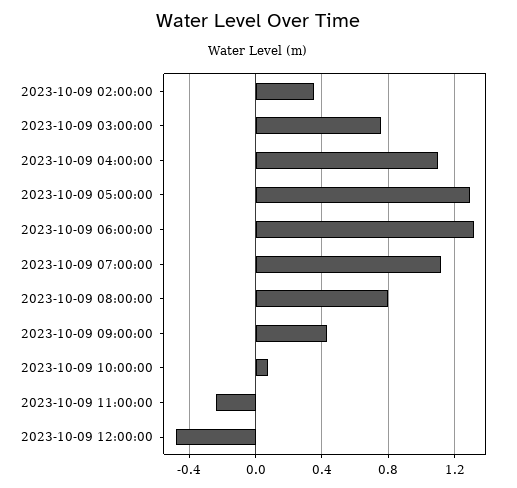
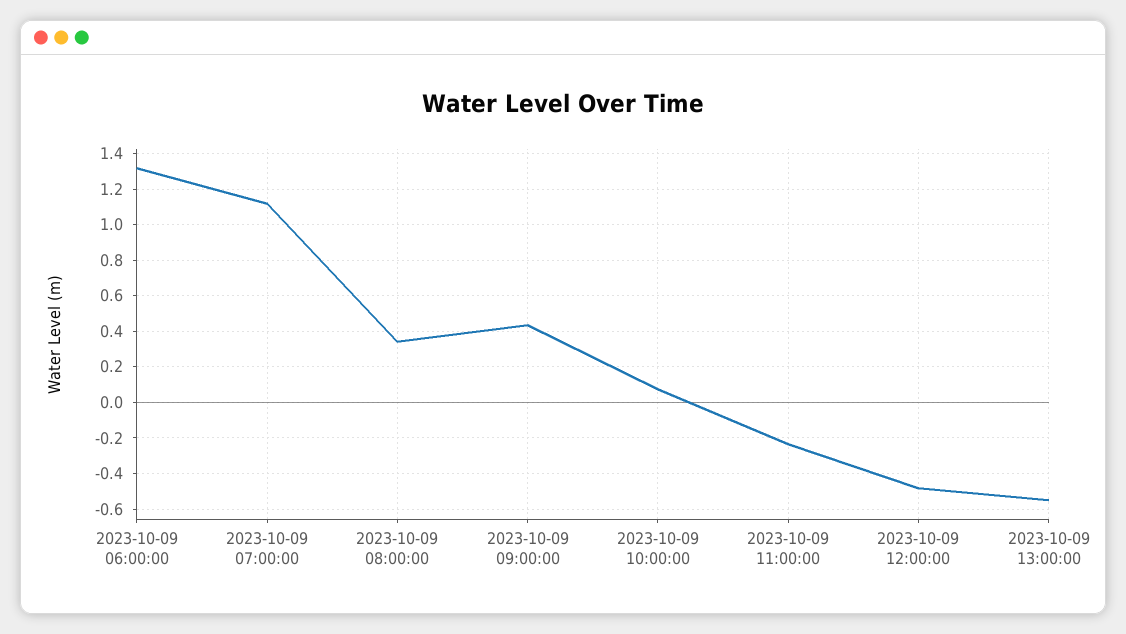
2023-10-09 02:00:00: 0.35 -> none
2023-10-09 03:00:00: 0.75 -> none
2023-10-09 04:00:00: 1.1 -> none
2023-10-09 05:00:00: 1.3 -> none
2023-10-09 08:00:00: 0.8 -> 0.35
2023-10-09 13:00:00: none -> -0.55

